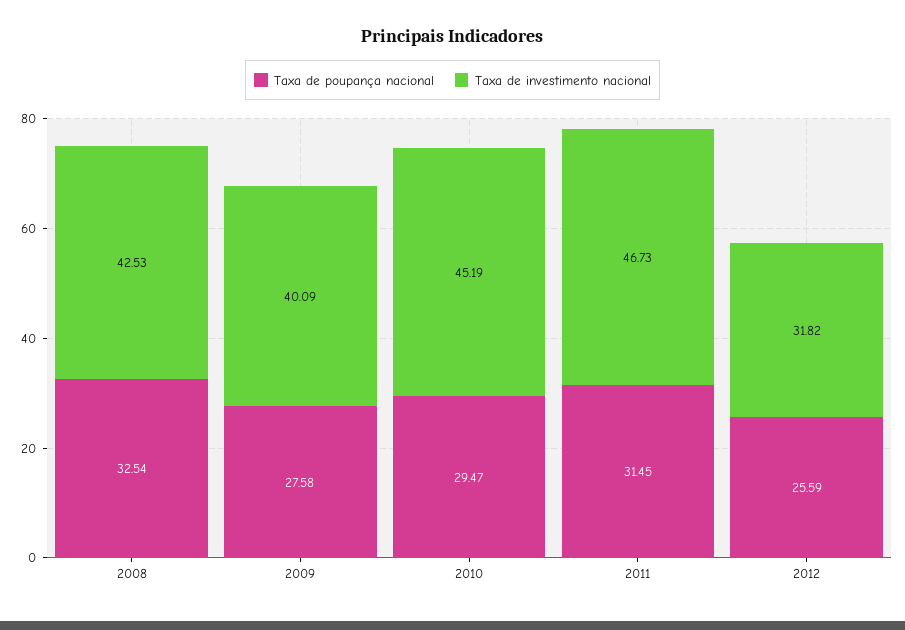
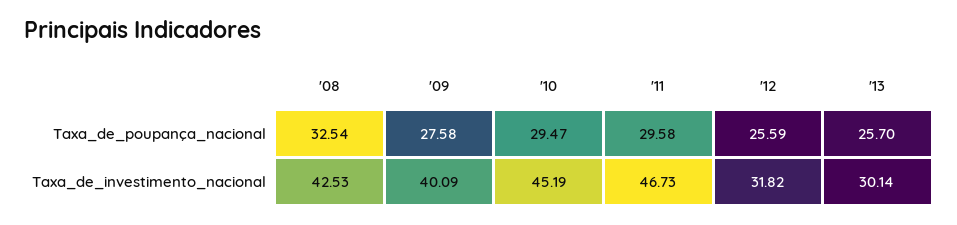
Taxa de poupança nacional, 2011: 31.45 -> 29.58
Taxa de poupança nacional, '13: none -> 25.7
Taxa de investimento nacional, '13: none -> 30.14

